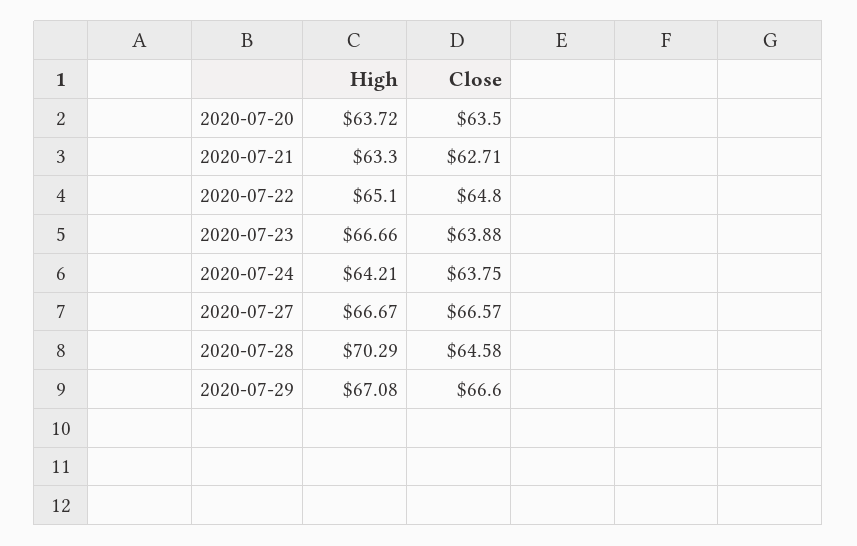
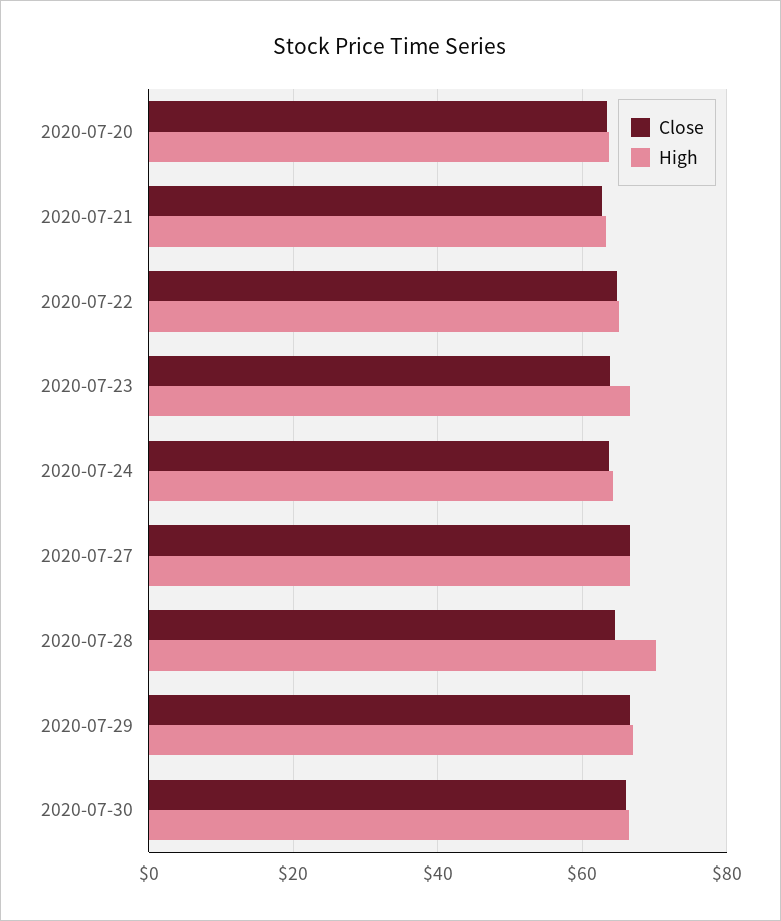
Close, 2020-07-30: none -> 66
High, 2020-07-30: none -> 66

